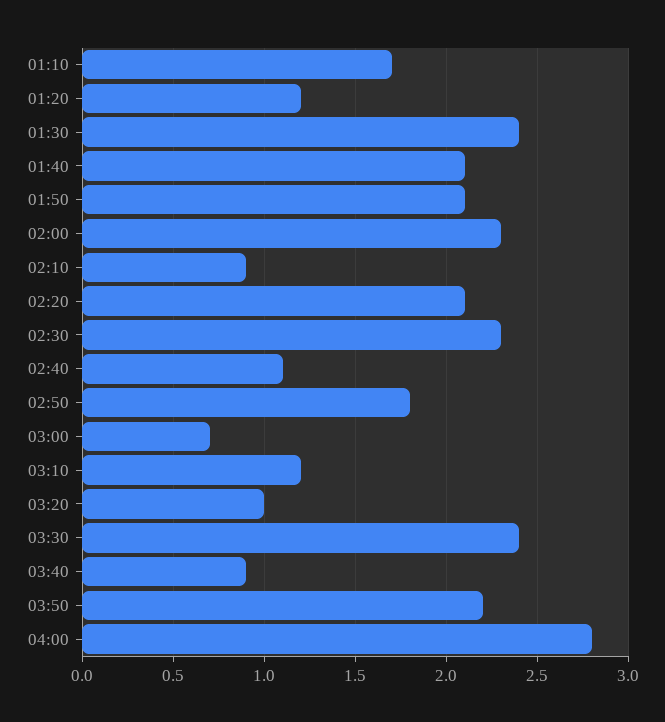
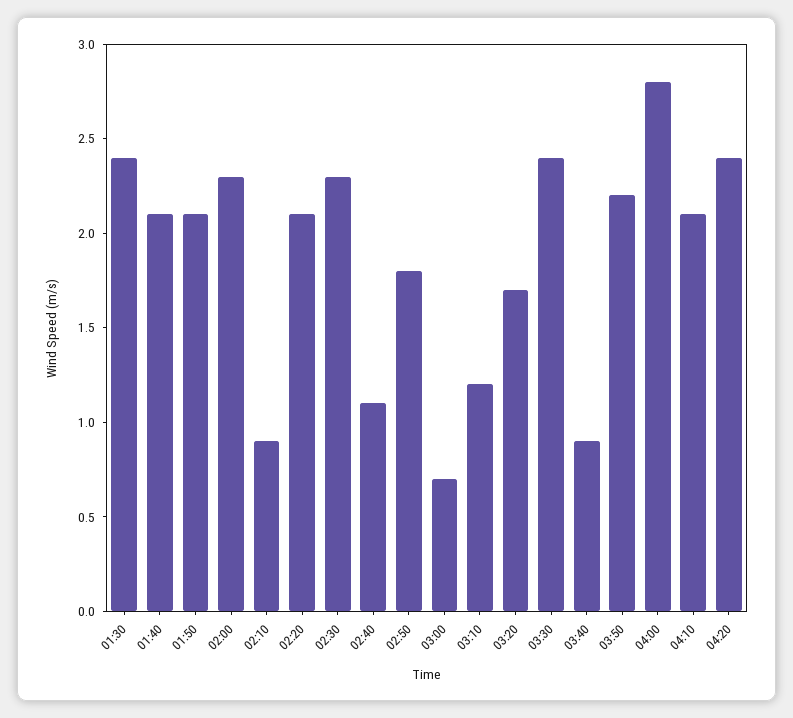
01:10: 1.7 -> none
01:20: 1.2 -> none
03:20: 1 -> 1.7
04:10: none -> 2.1
04:20: none -> 2.4

